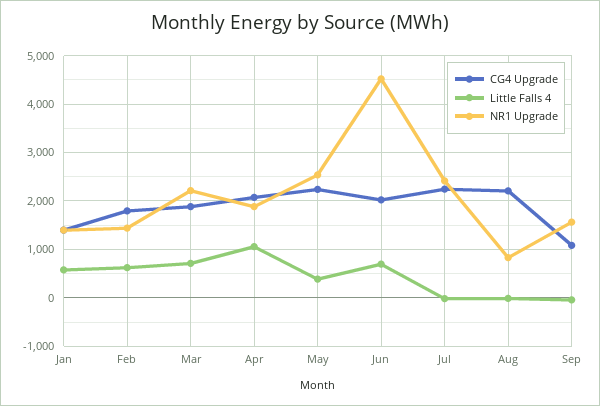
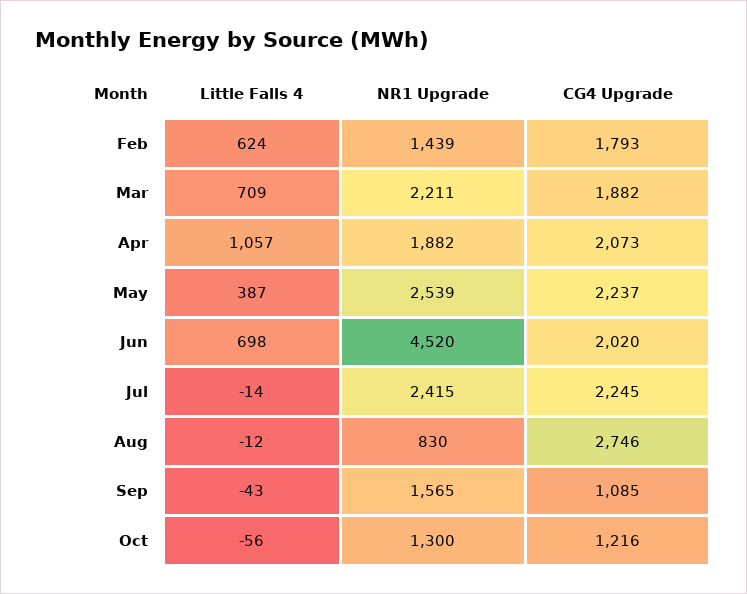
CG4 Upgrade, Jan: 1400 -> none
Little Falls 4, Jan: 600 -> none
NR1 Upgrade, Jan: 1400 -> none
CG4 Upgrade, Aug: 2200 -> 2746
Little Falls 4, Oct: none -> -56
NR1 Upgrade, Oct: none -> 1300
CG4 Upgrade, Oct: none -> 1216

